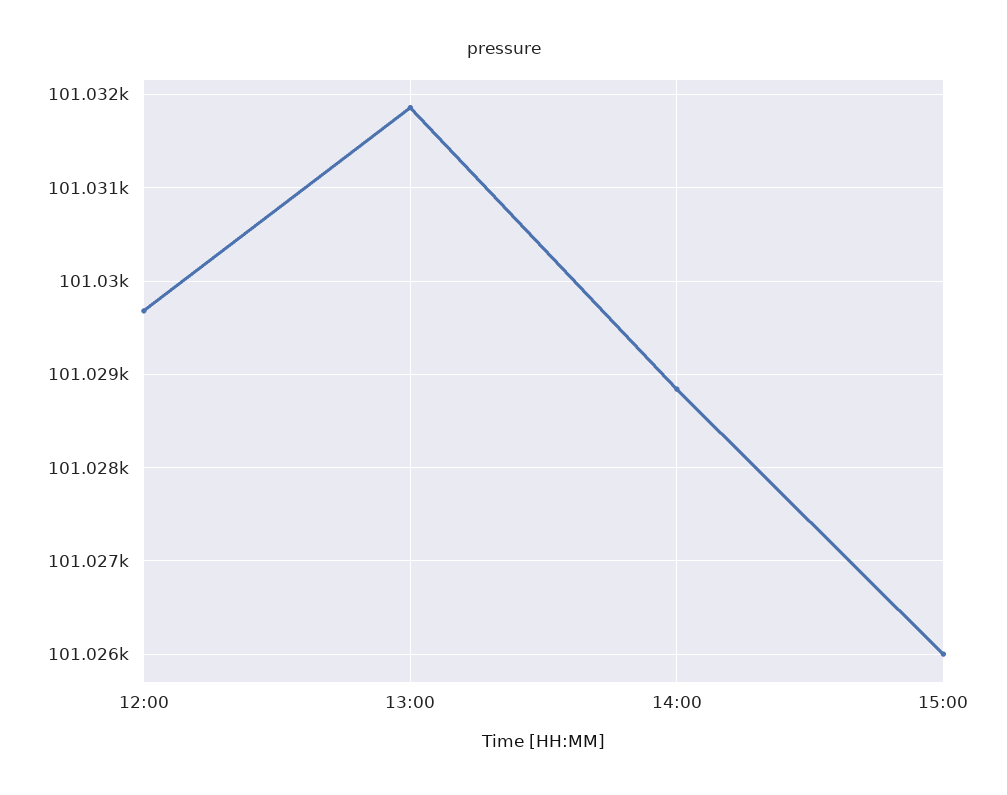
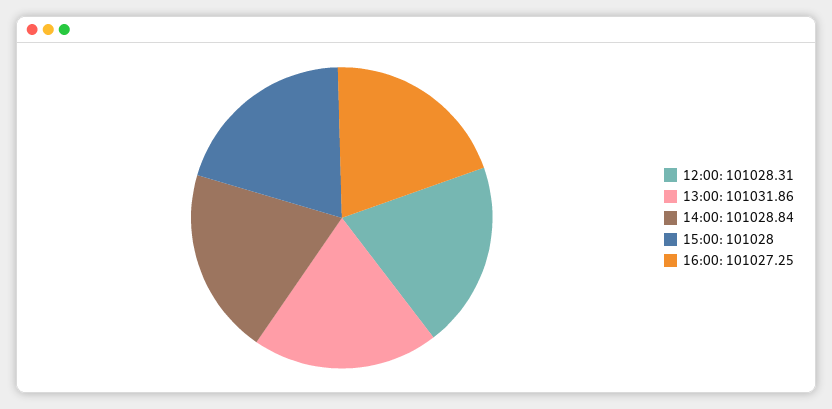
12:00: 101029.7 -> 101028.31
15:00: 101026 -> 101028
16:00: none -> 101027.25

